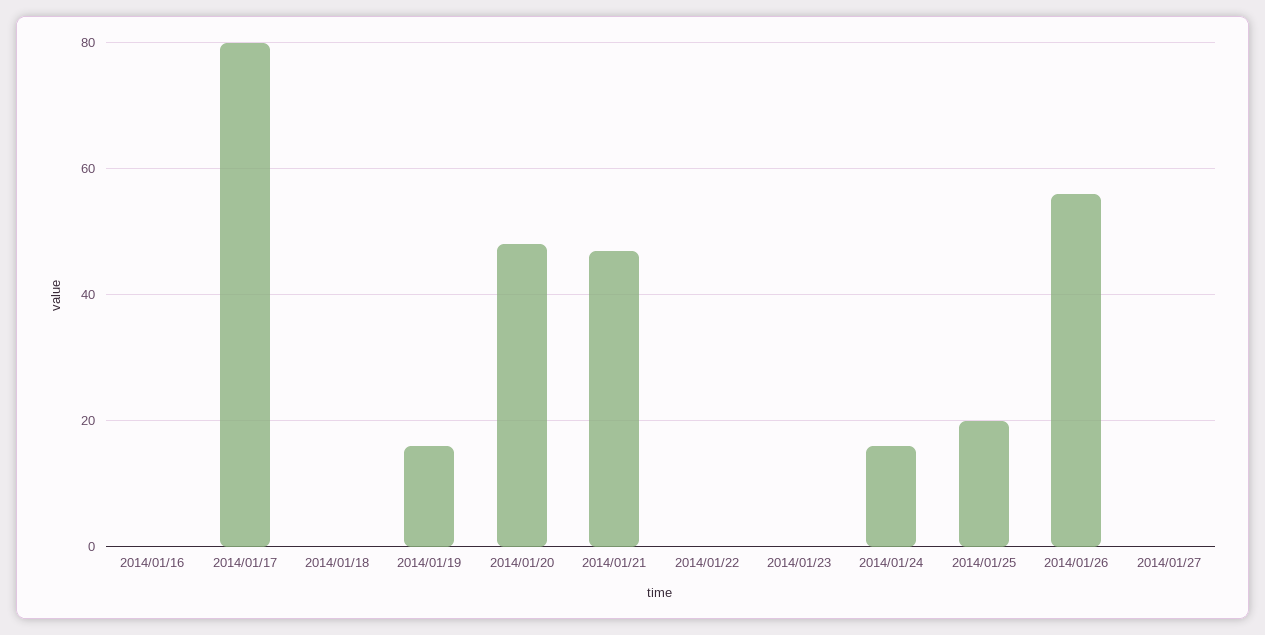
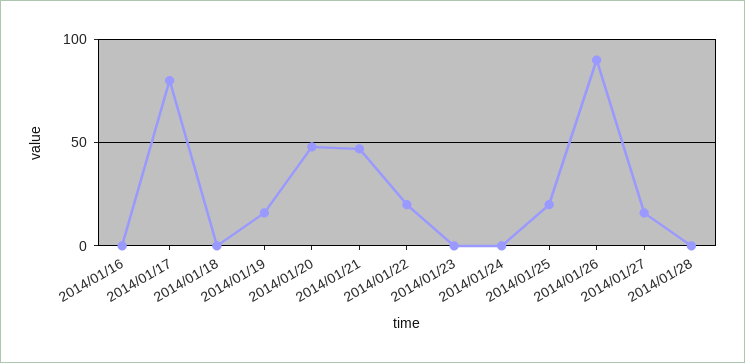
2014/01/22: 0 -> 20
2014/01/24: 15 -> 0
2014/01/26: 55 -> 90
2014/01/27: 0 -> 15
2014/01/28: none -> 0

